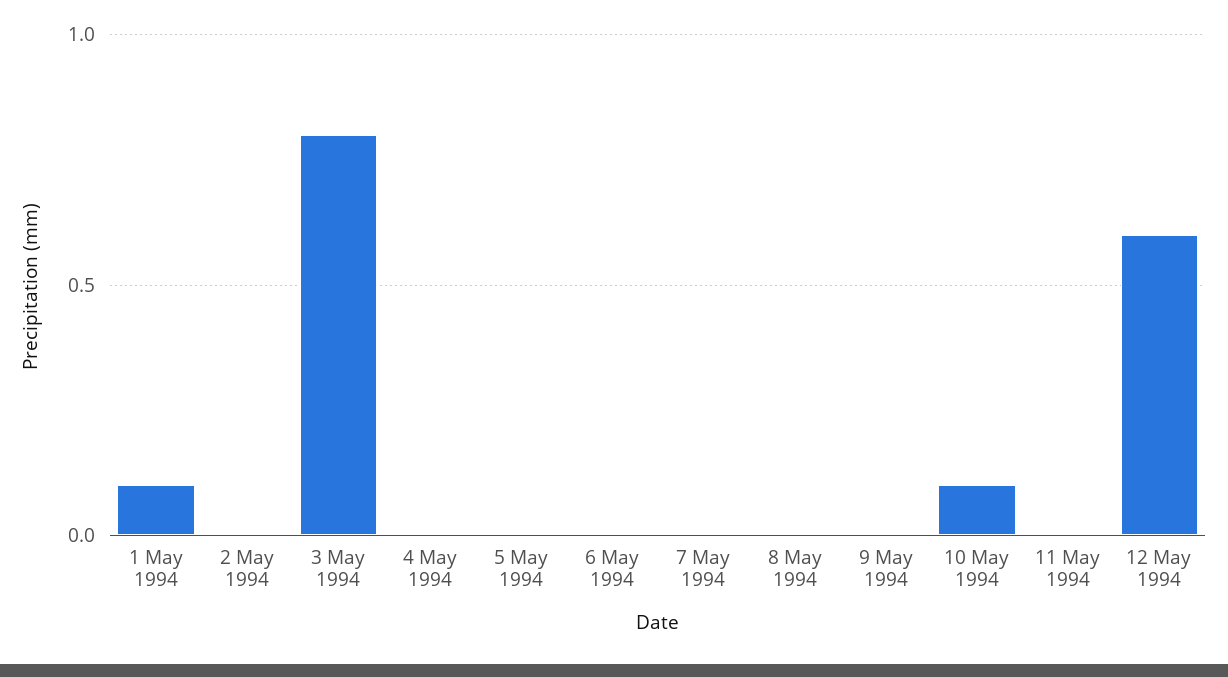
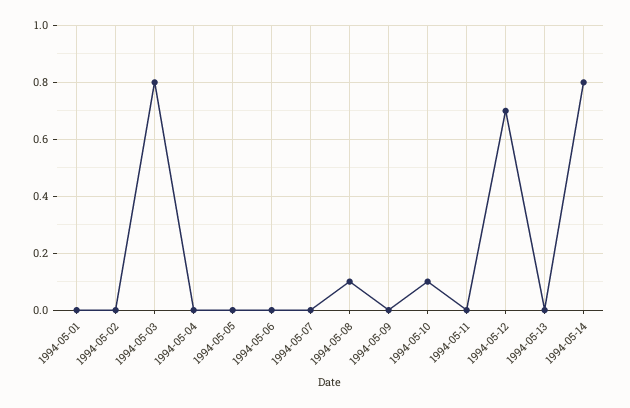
1 May 1994: 0.1 -> 0
8 May 1994: 0 -> 0.1
12 May 1994: 0.6 -> 0.7
1994-05-13: none -> 0
1994-05-14: none -> 0.8

